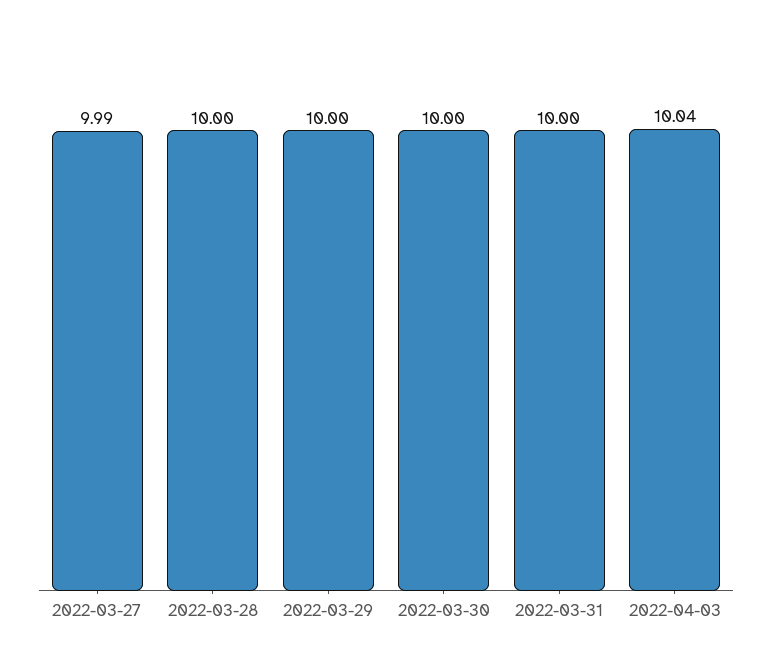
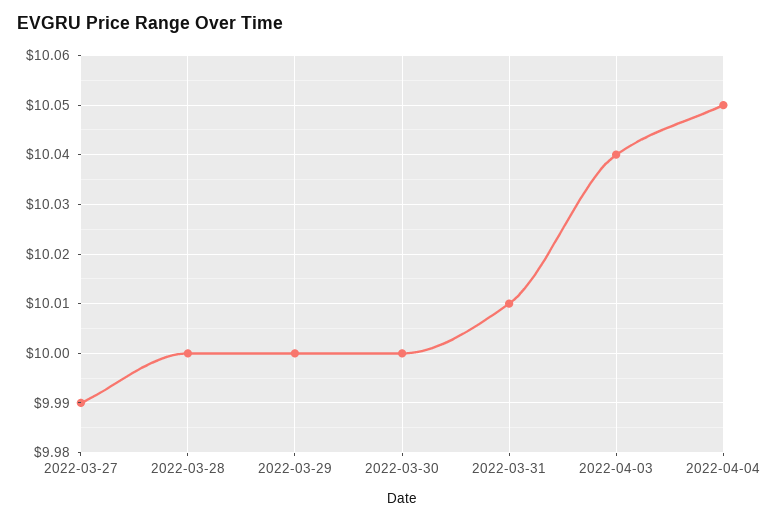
2022-03-31: 10 -> 10.01
2022-04-04: none -> 10.05

